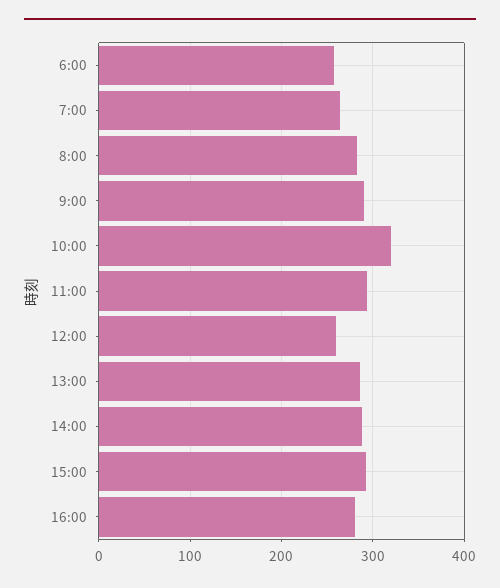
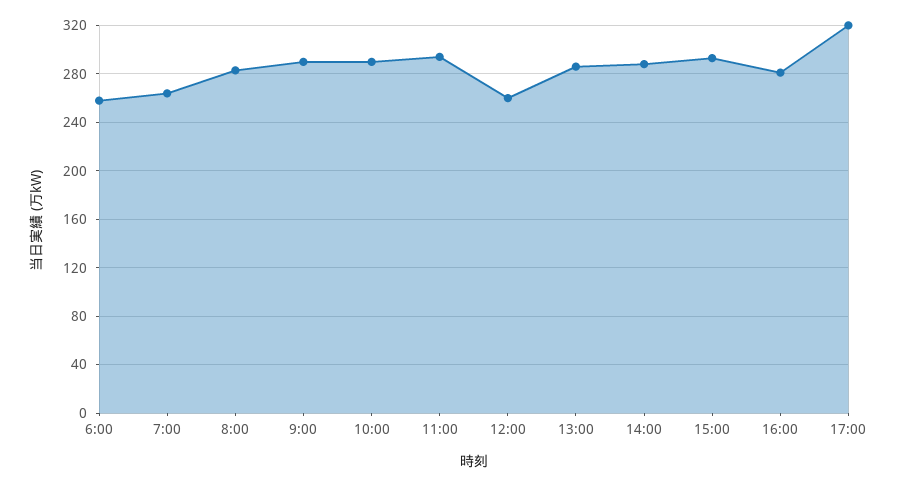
10:00: 320 -> 290
17:00: none -> 320

